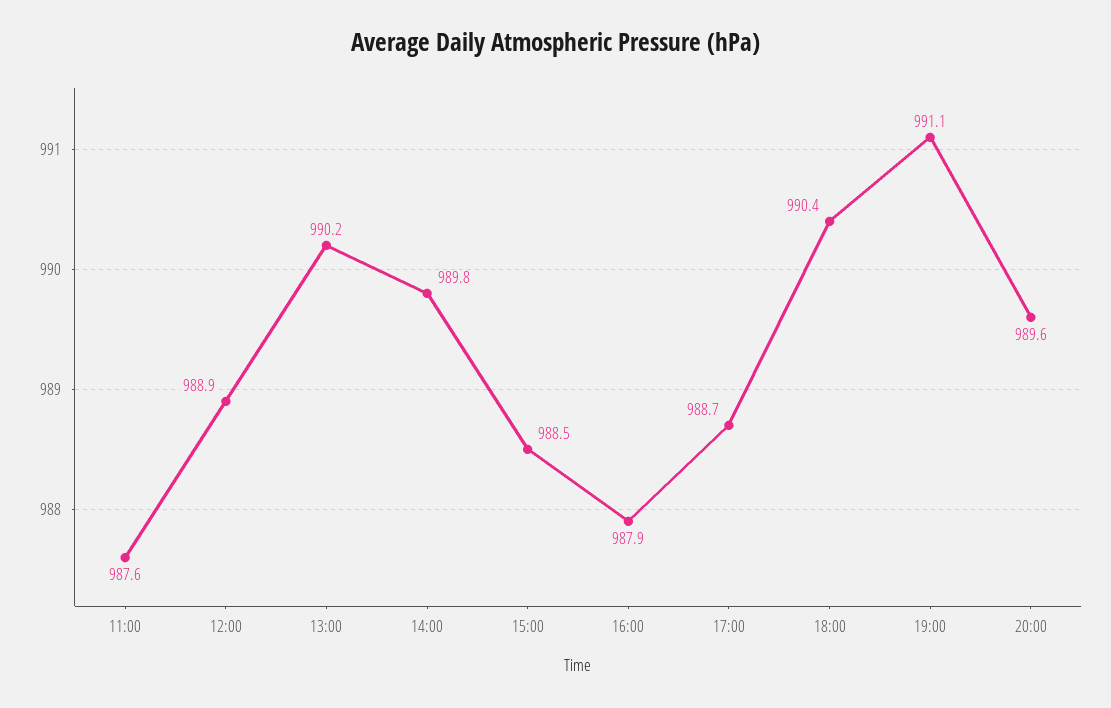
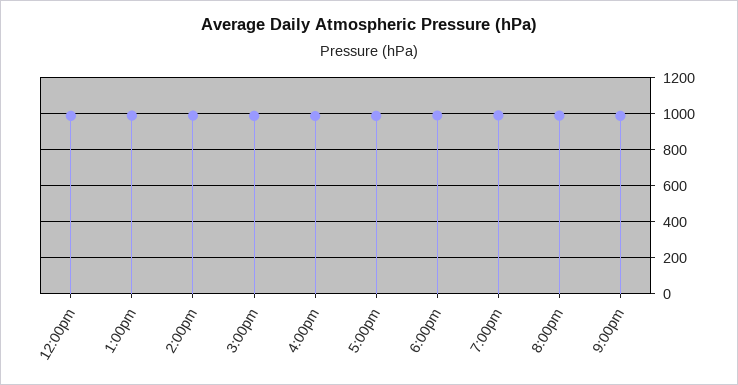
11:00: 987.6 -> none
9:00pm: none -> 1000

